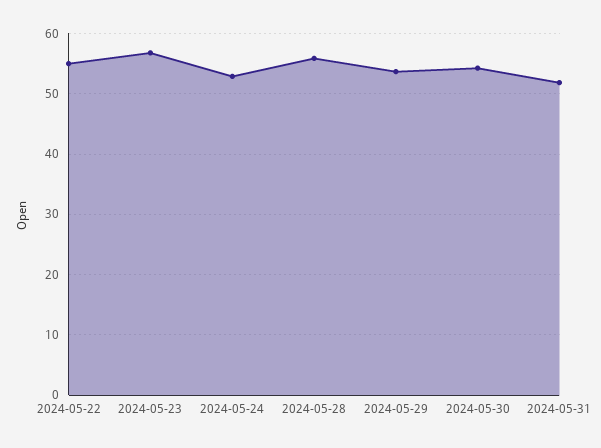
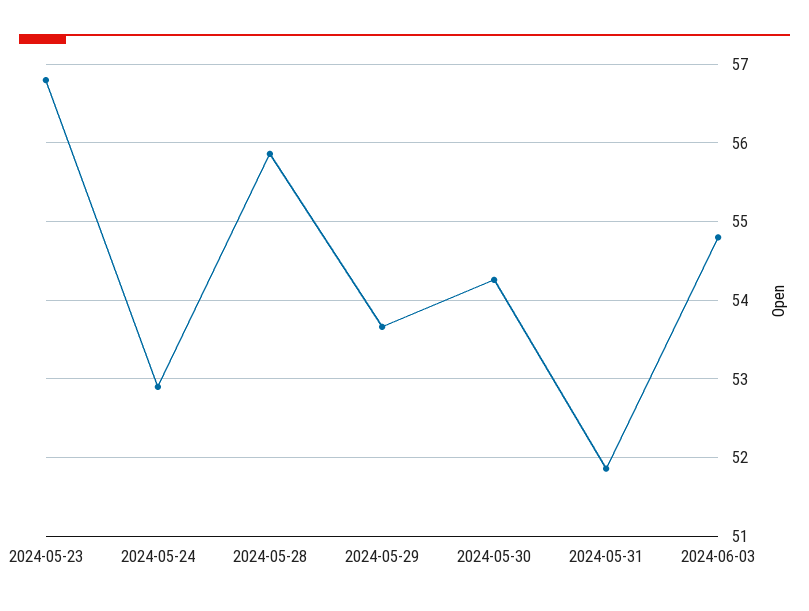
2024-05-22: 55 -> none
2024-06-03: none -> 54.8

